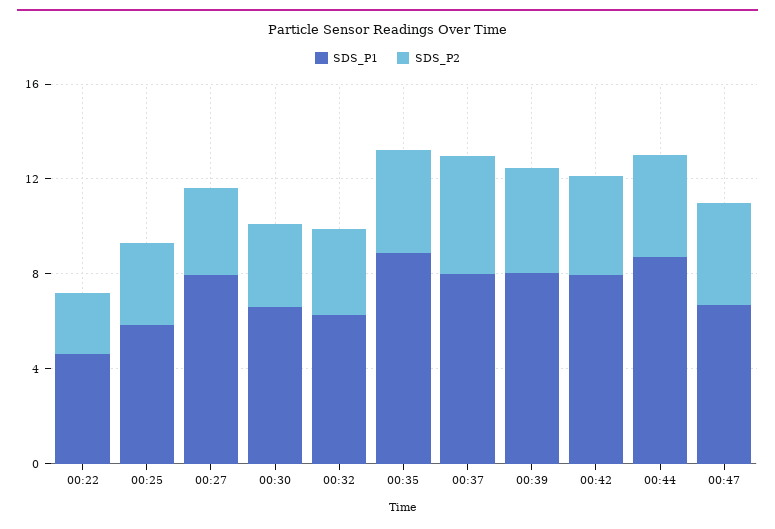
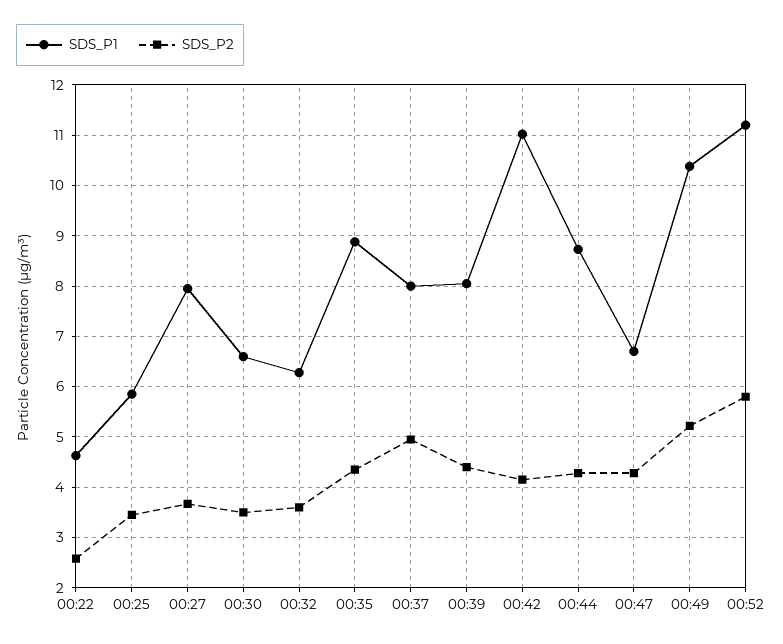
SDS_P1, 00:42: 8 -> 11
SDS_P1, 00:49: none -> 10.4
SDS_P2, 00:49: none -> 5.2
SDS_P1, 00:52: none -> 11.2
SDS_P2, 00:52: none -> 5.8

